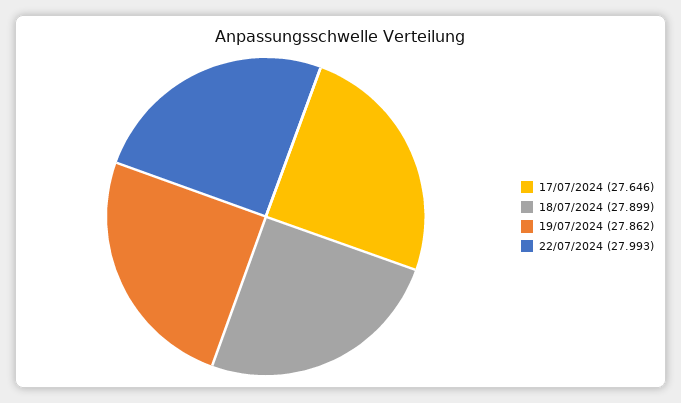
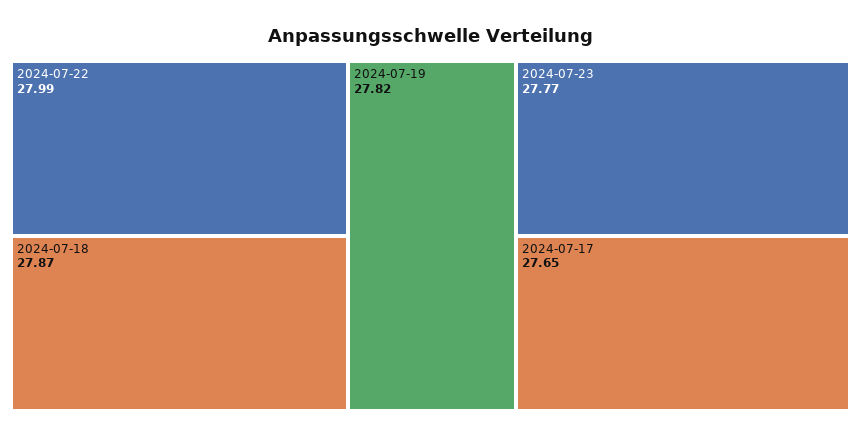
18/07/2024: 27.899 -> 27.87
19/07/2024: 27.862 -> 27.82
2024-07-23: none -> 27.77

